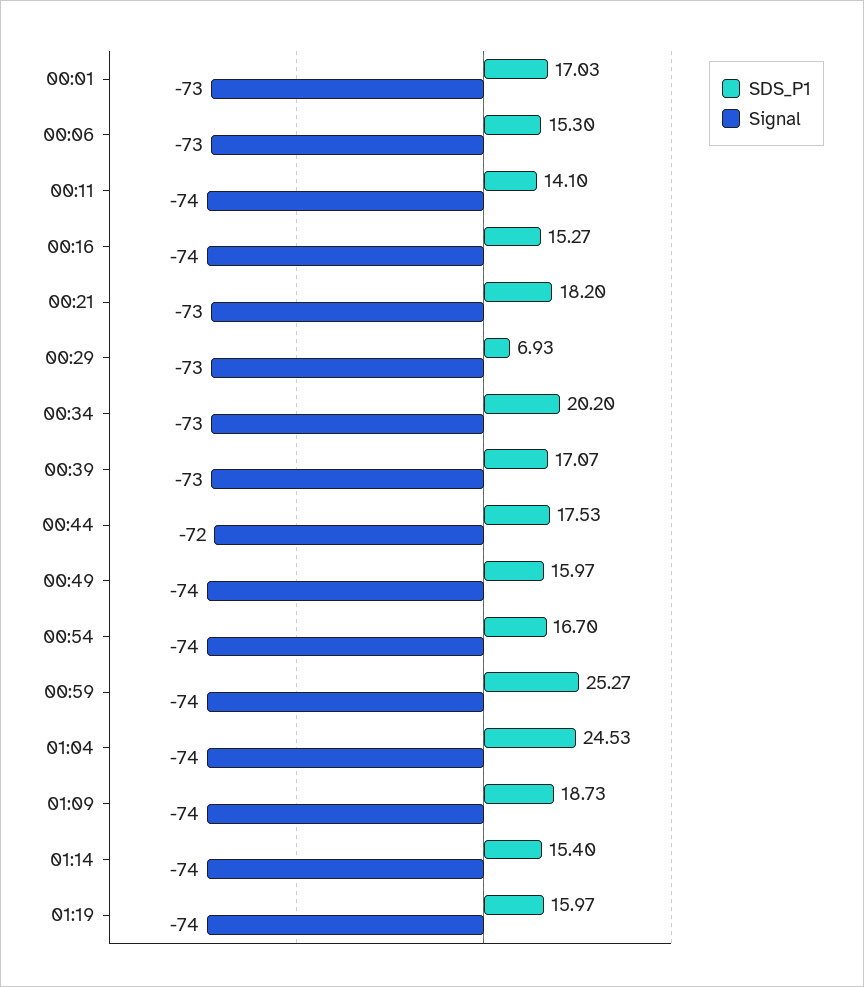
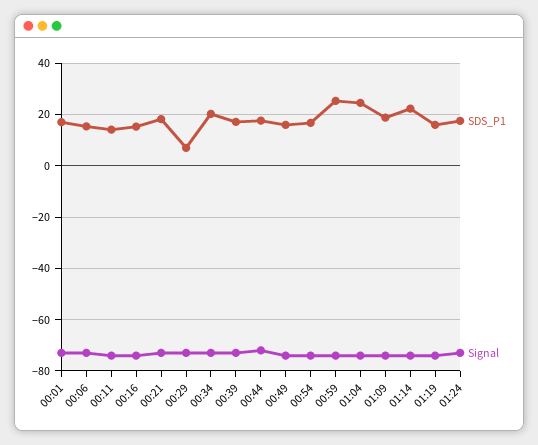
SDS_P1, 01:14: 15.4 -> 22.5
SDS_P1, 01:24: none -> 17.5
Signal, 01:24: none -> -72.5

